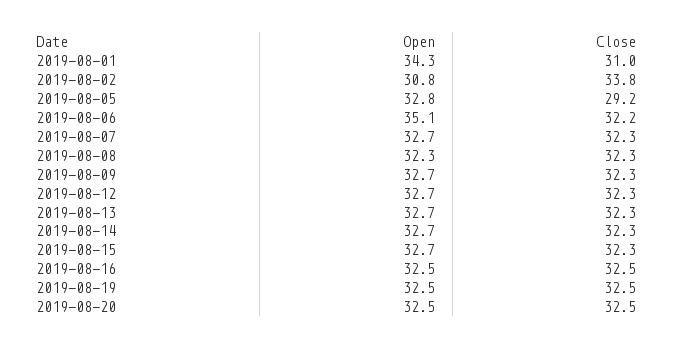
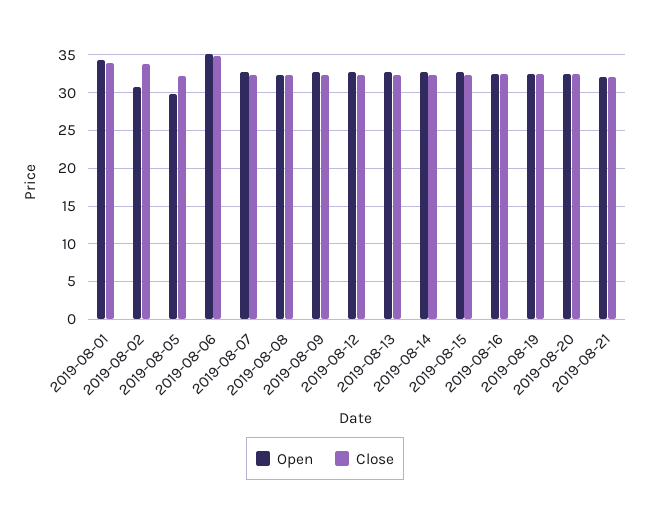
Close, 2019-08-01: 31 -> 34
Open, 2019-08-05: 32.8 -> 30
Close, 2019-08-05: 29.2 -> 32
Close, 2019-08-06: 32.2 -> 35
Open, 2019-08-21: none -> 32
Close, 2019-08-21: none -> 32

